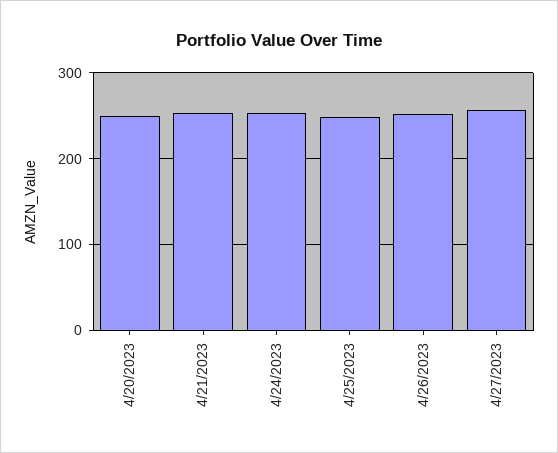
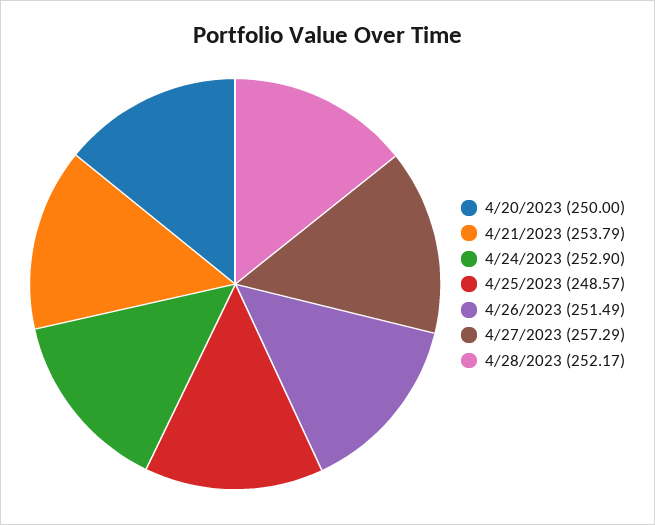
4/28/2023: none -> 252.17

